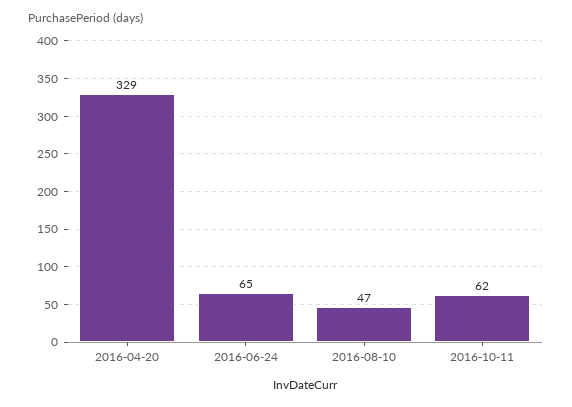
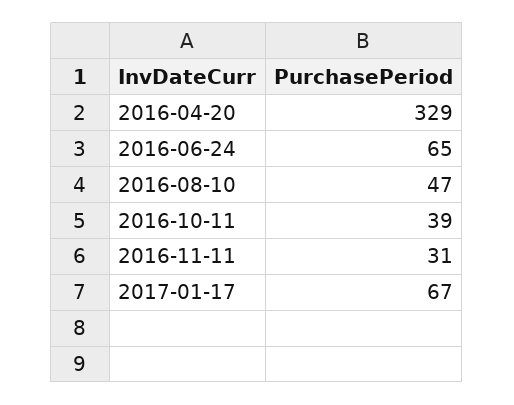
2016-10-11: 62 -> 39
2016-11-11: none -> 31
2017-01-17: none -> 67

